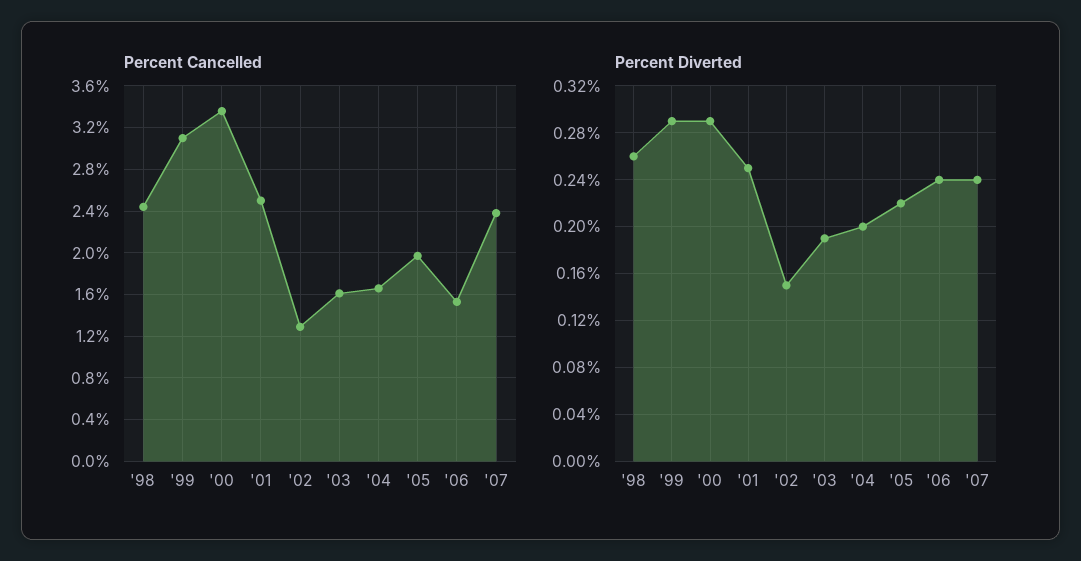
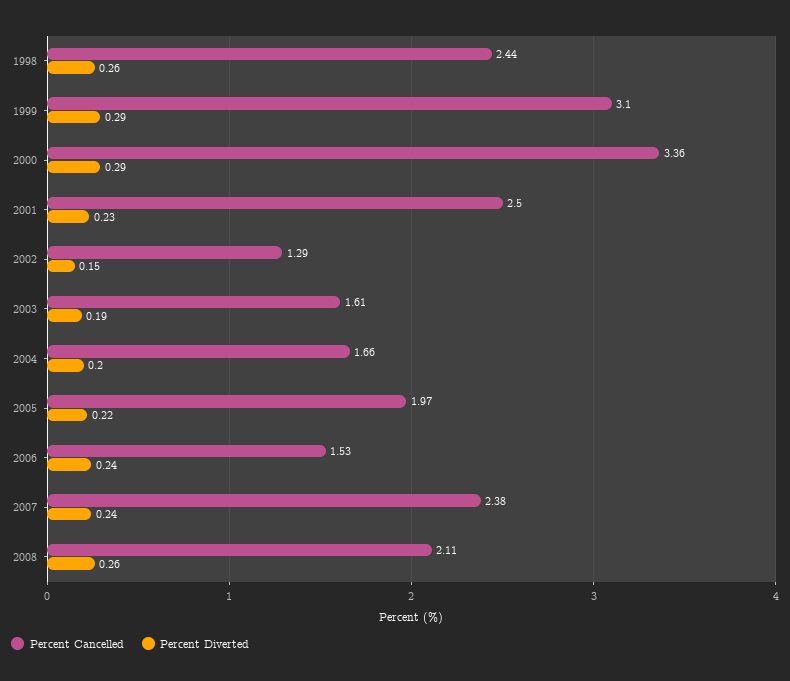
Percent Diverted, '01: 0.25 -> 0.23
Percent Cancelled, 2008: none -> 2.11
Percent Diverted, 2008: none -> 0.26

